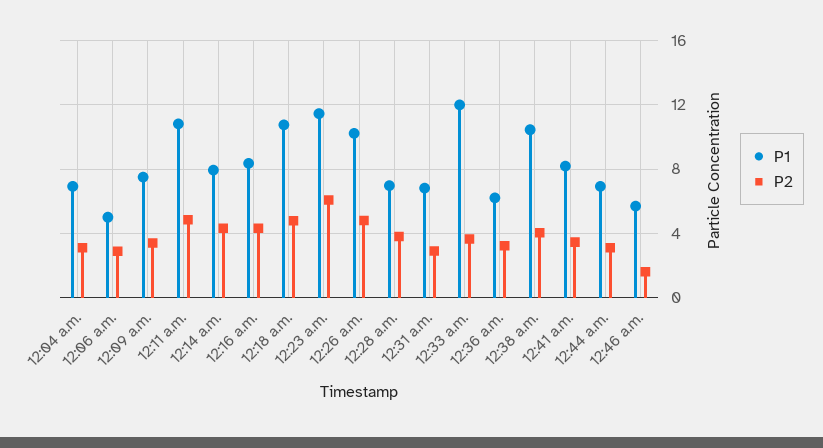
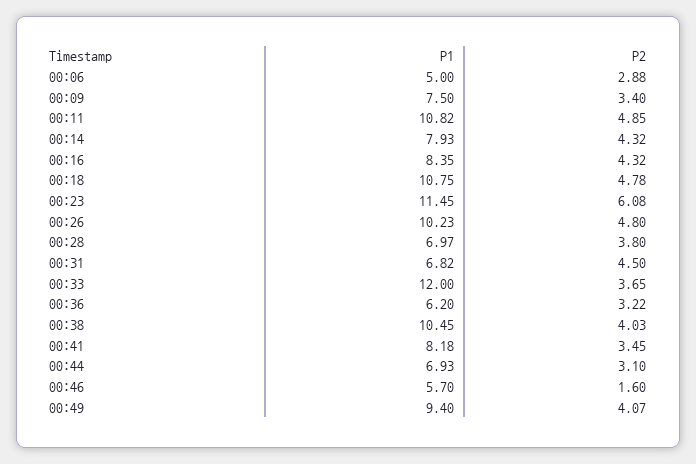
P1, 12:04 a.m.: 7 -> none
P2, 12:04 a.m.: 3 -> none
P2, 12:31 a.m.: 3 -> 4.5
P1, 00:49: none -> 9.4
P2, 00:49: none -> 4.07

